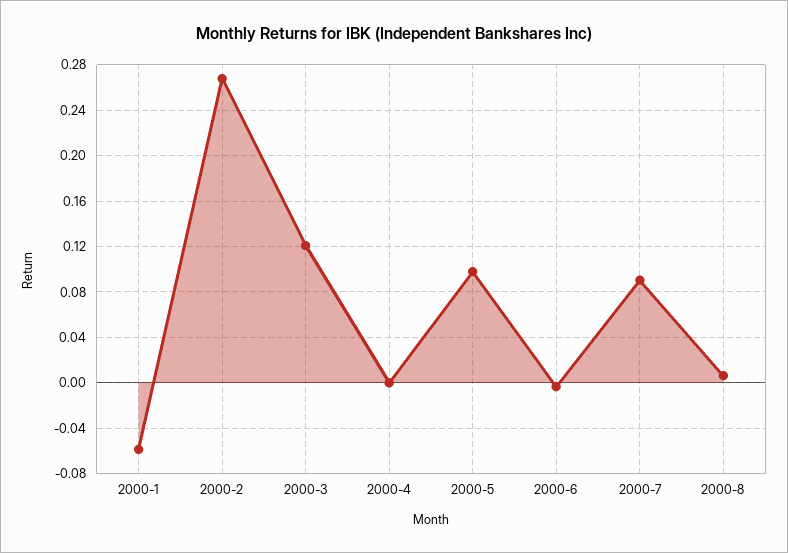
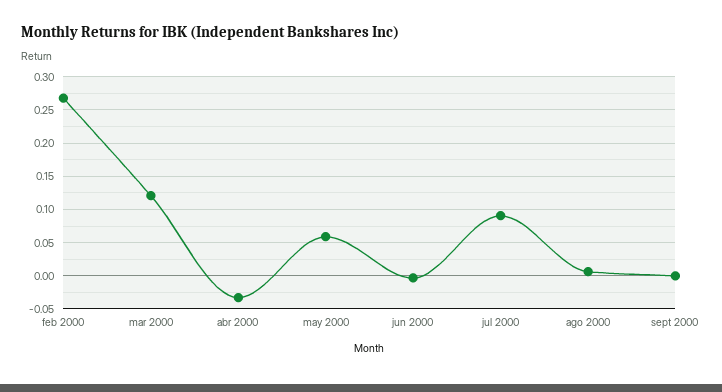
2000-1: -0.06 -> none
2000-4: 0 -> -0.03
2000-5: 0.1 -> 0.06
sept 2000: none -> 0

